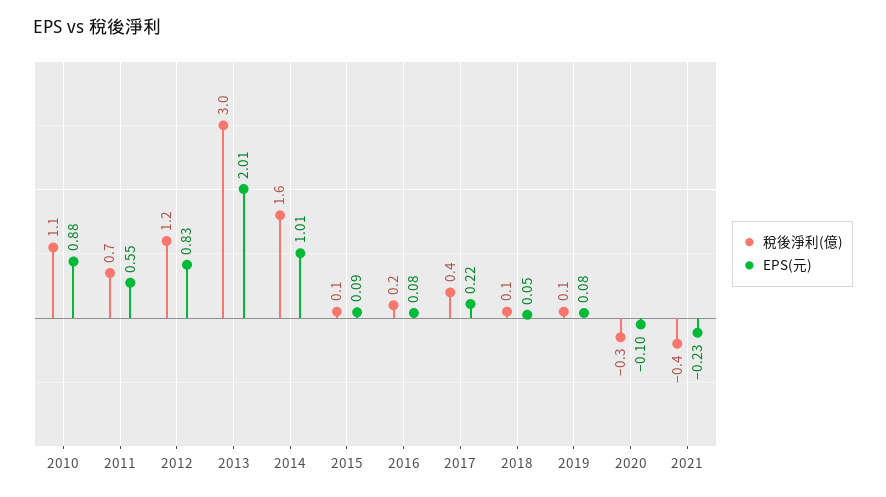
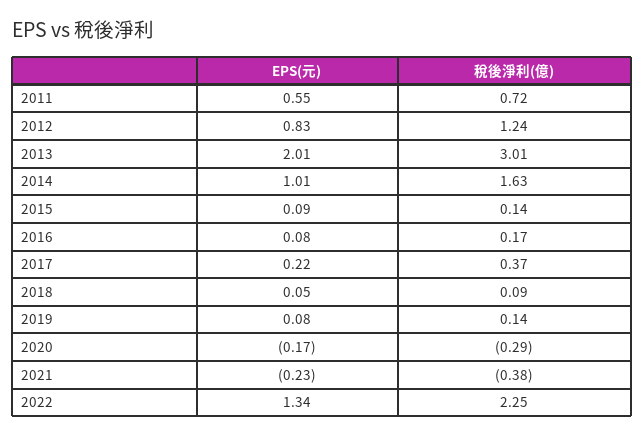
稅後淨利(億), 2010: 1.1 -> none
EPS(元), 2010: 0.88 -> none
EPS(元), 2020: -0.1 -> -0.17
EPS(元), 2022: none -> 1.34
稅後淨利(億), 2022: none -> 2.25

